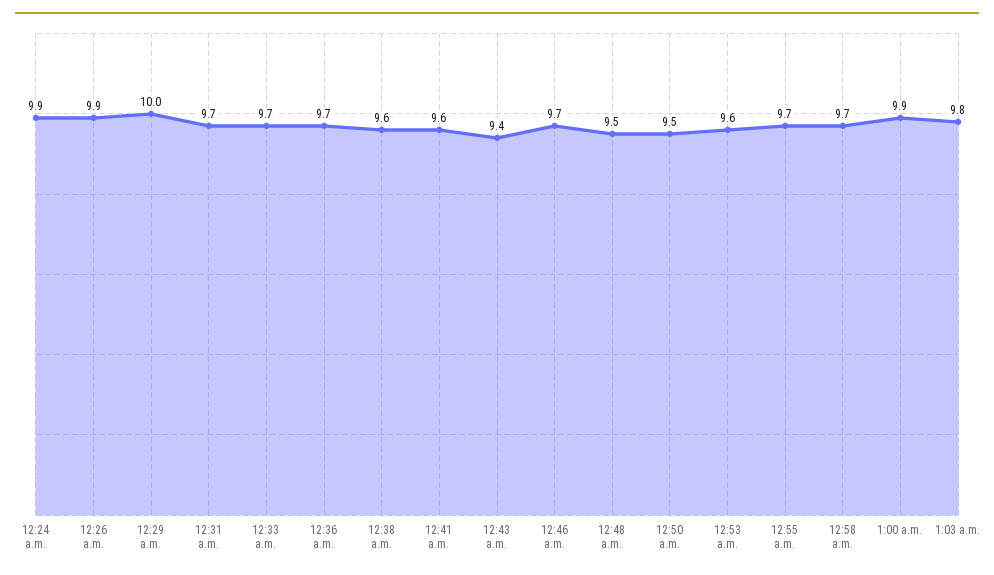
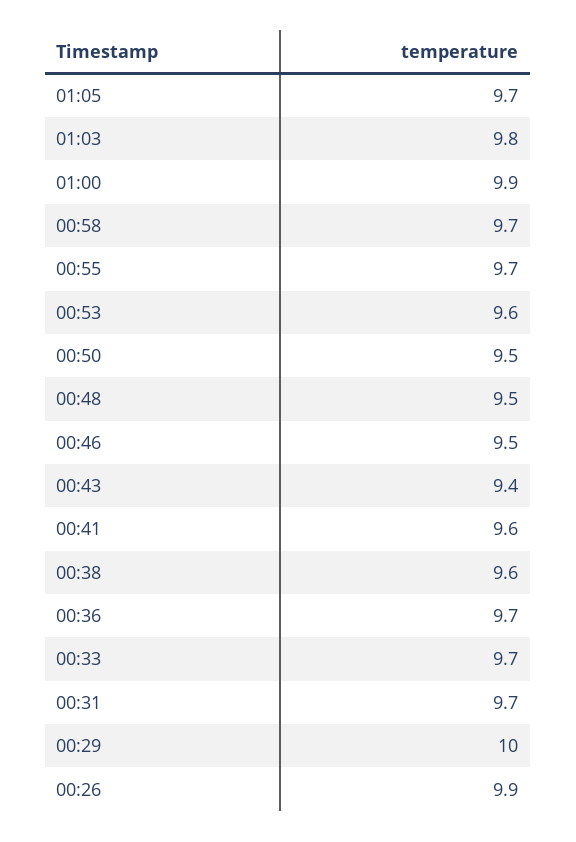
12:24 a.m.: 9.9 -> none
12:46 a.m.: 9.7 -> 9.5
01:05: none -> 9.7

